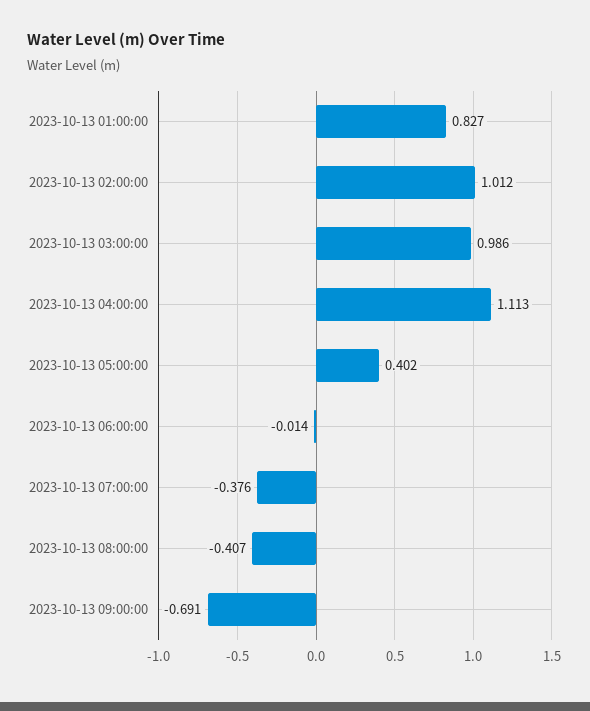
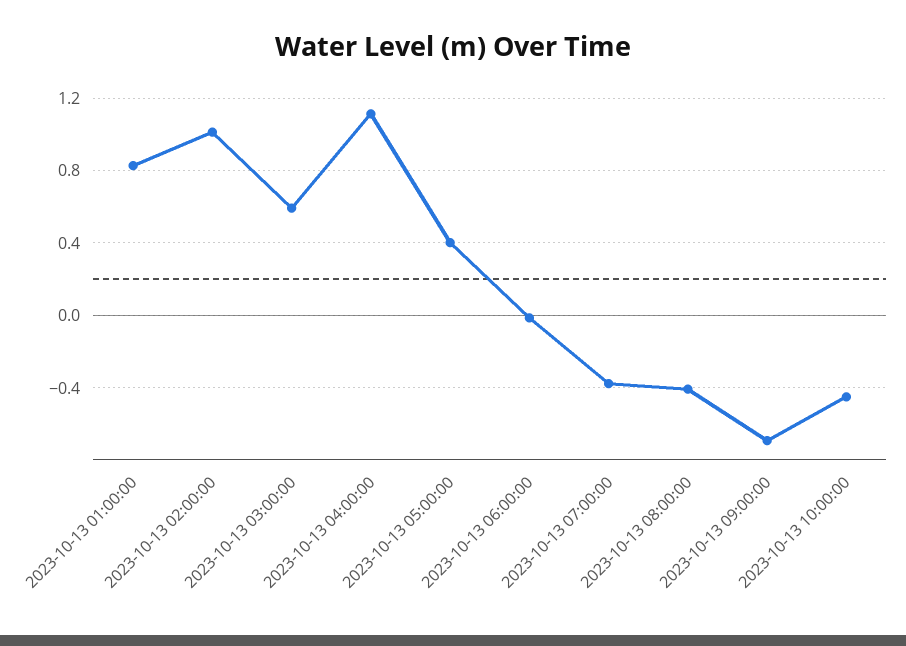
2023-10-13 03:00:00: 0.986 -> 0.6
2023-10-13 10:00:00: none -> -0.45

